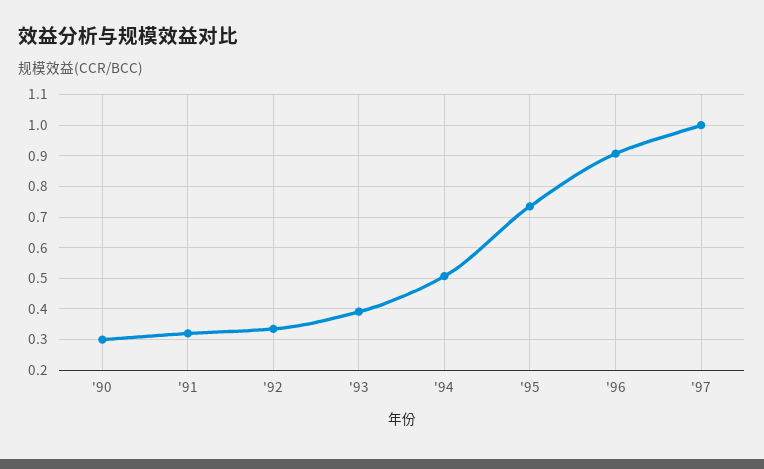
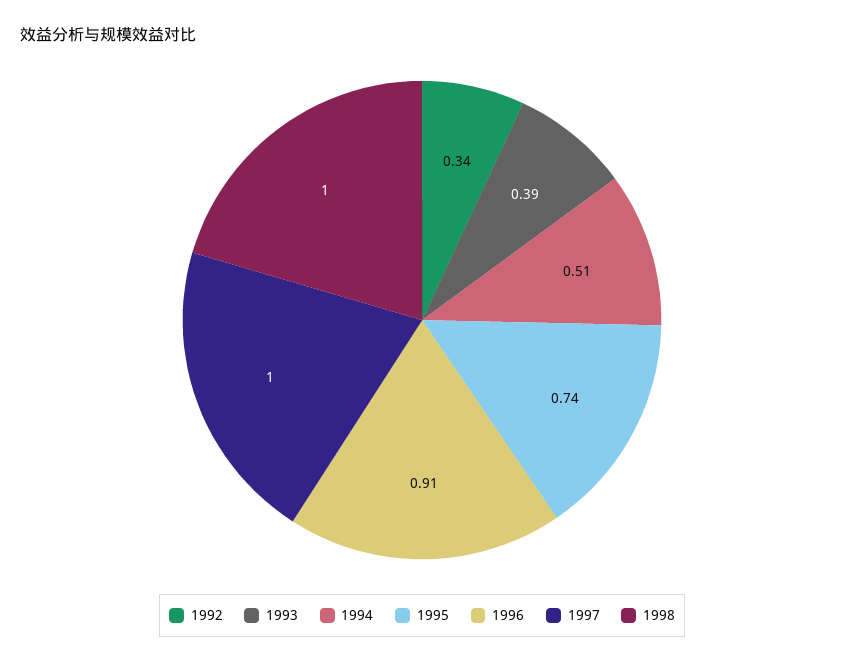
'90: 0.3 -> none
'91: 0.32 -> none
1998: none -> 1

